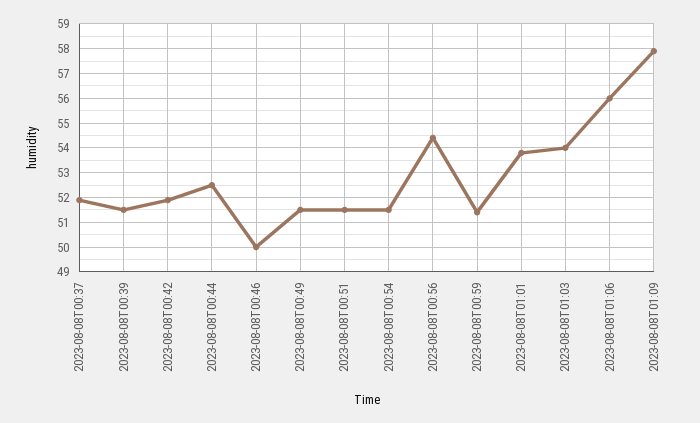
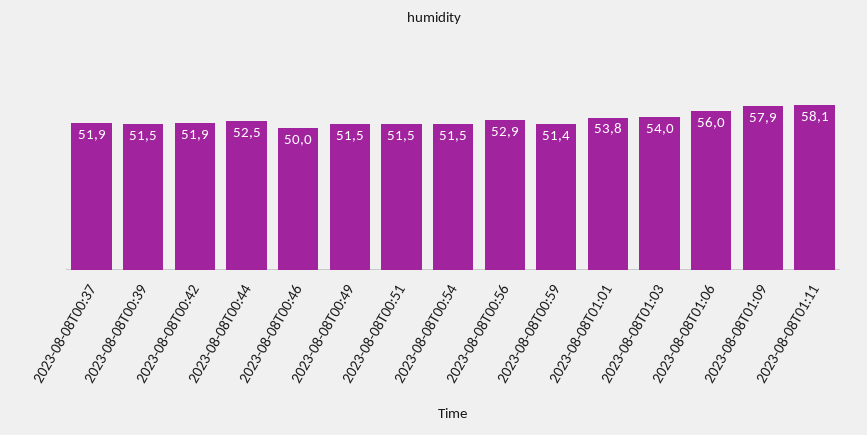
2023-08-08T00:56: 54.5 -> 52.9
2023-08-08T01:11: none -> 58.1

